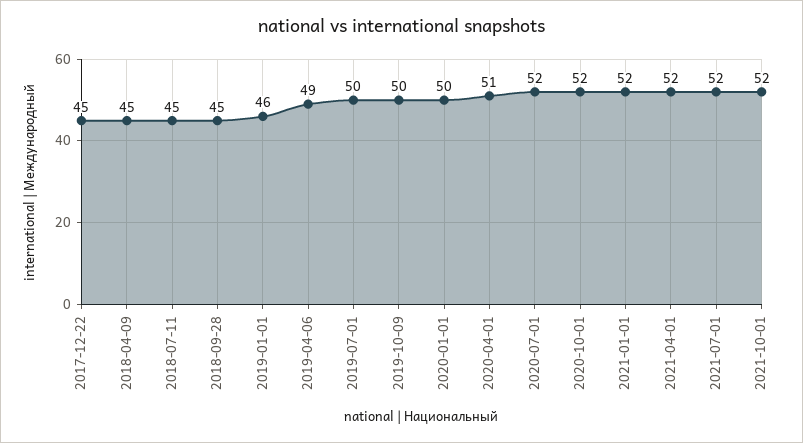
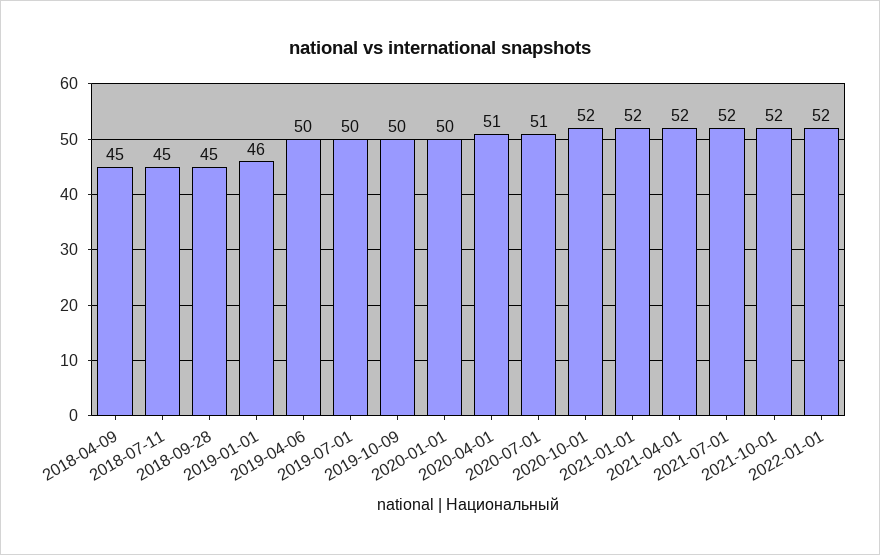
2017-12-22: 45 -> none
2019-04-06: 49 -> 50
2020-07-01: 52 -> 51
2022-01-01: none -> 52

